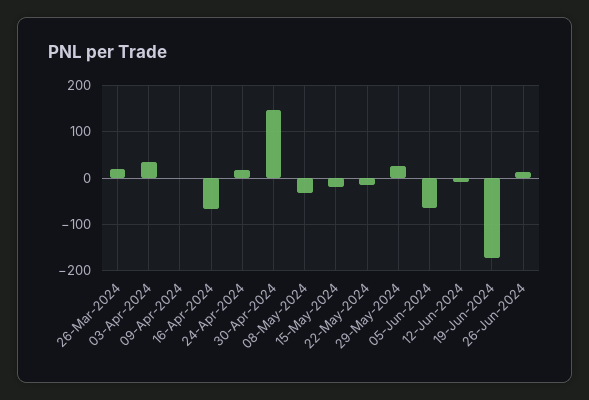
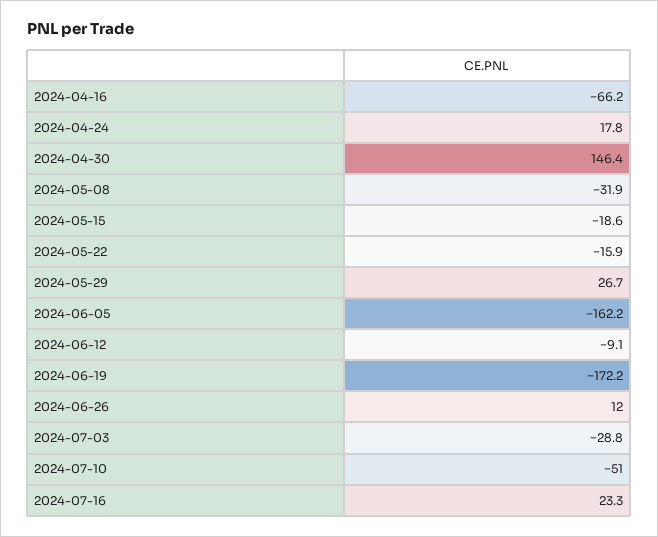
26-Mar-2024: 20 -> none
03-Apr-2024: 40 -> none
09-Apr-2024: 0 -> none
05-Jun-2024: -60 -> -162.2
2024-07-03: none -> -28.8
2024-07-10: none -> -51
2024-07-16: none -> 23.3

